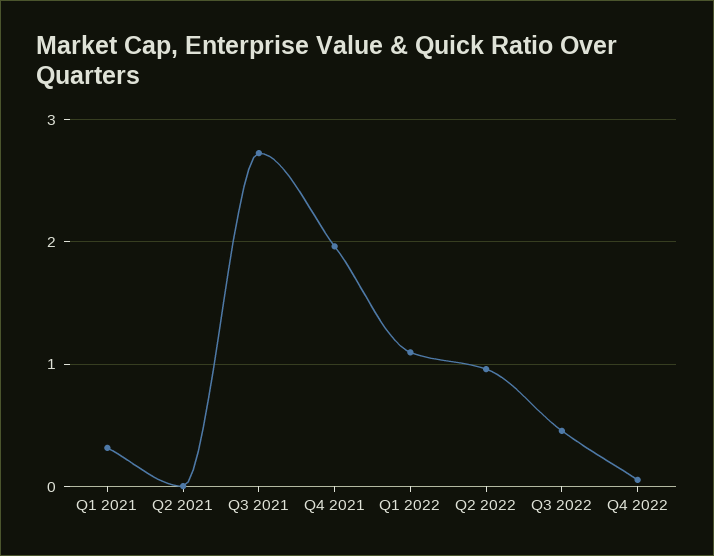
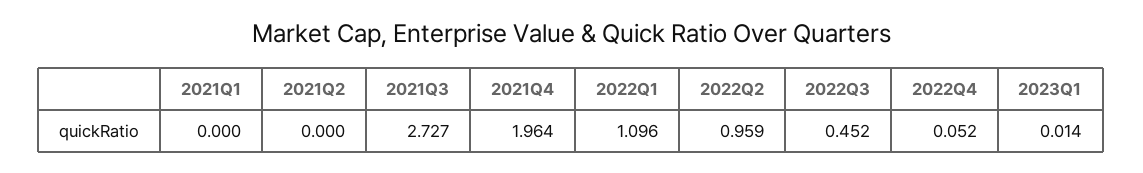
Q1 2021: 0.3 -> 0
2023Q1: none -> 0.014

